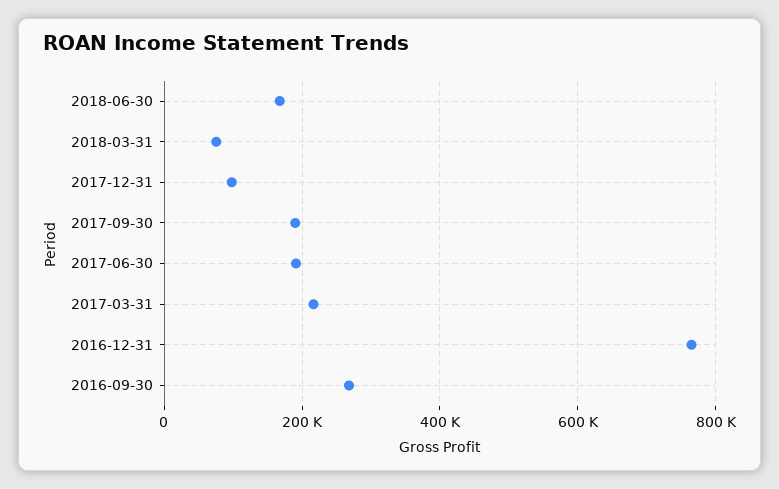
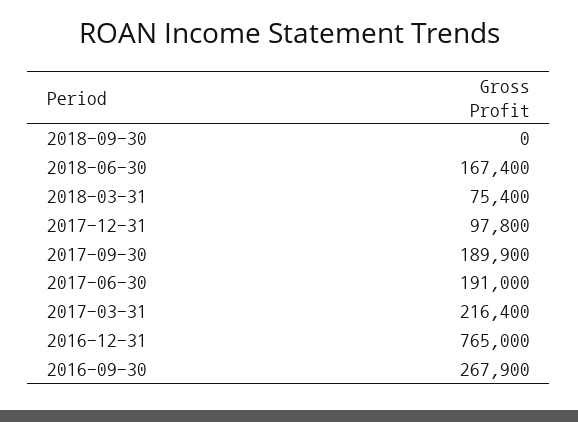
2018-09-30: none -> 0

